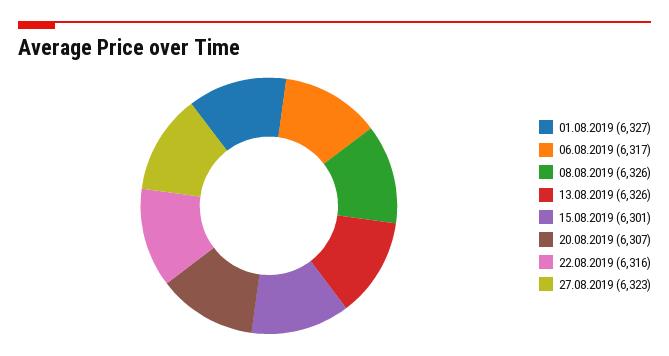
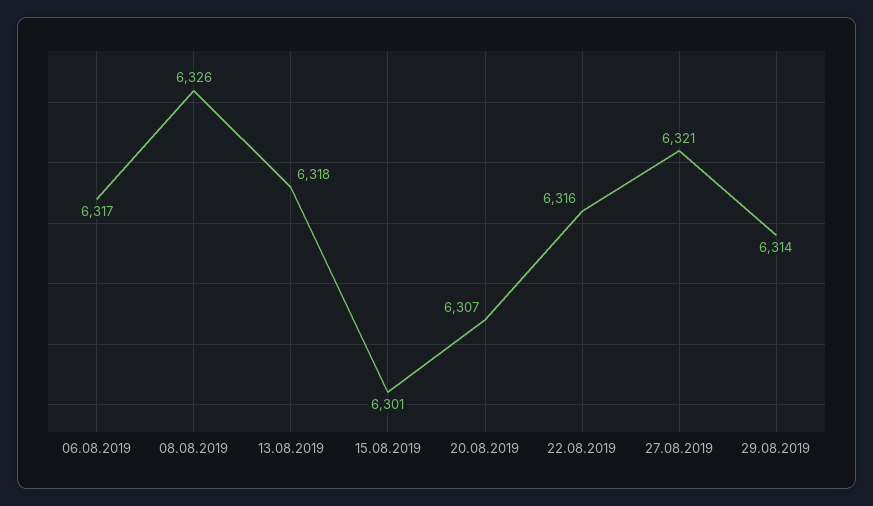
01.08.2019: 6327 -> none
13.08.2019: 6326 -> 6318
27.08.2019: 6323 -> 6321
29.08.2019: none -> 6314

